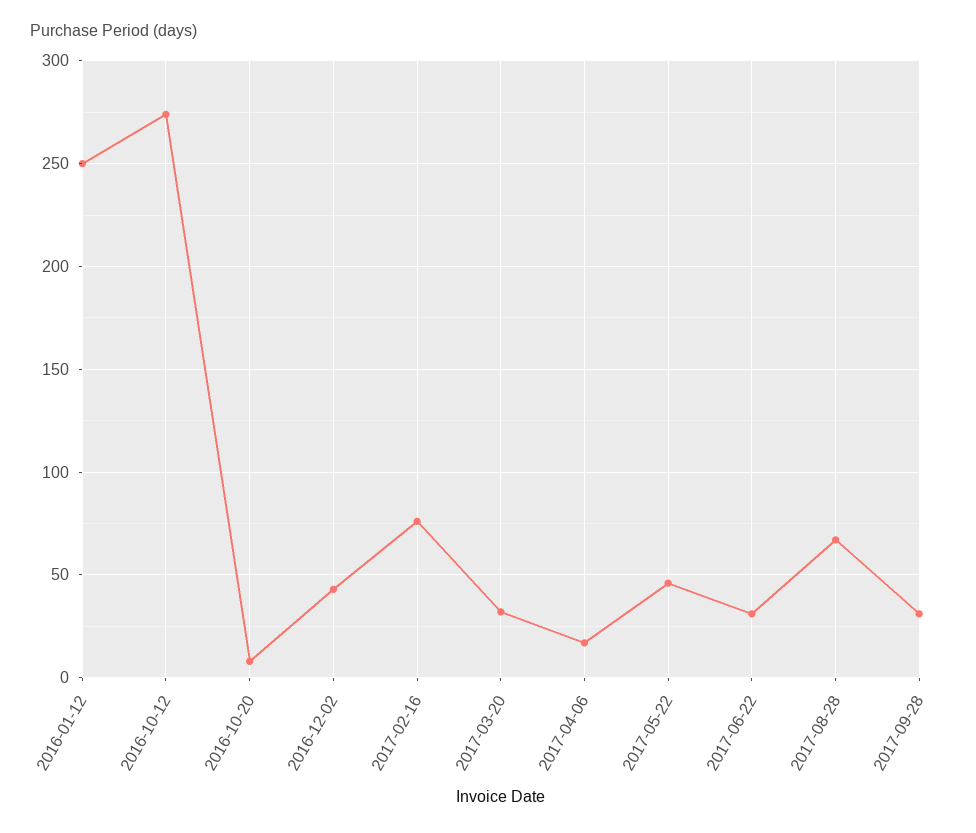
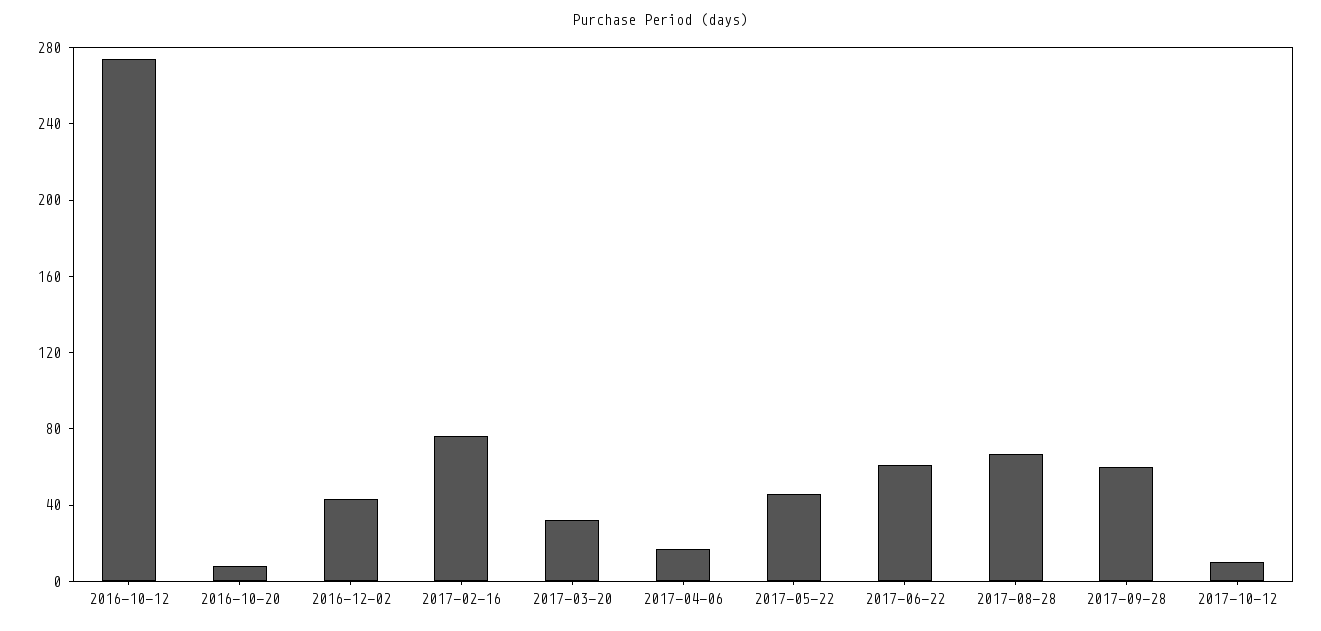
2016-01-12: 250 -> none
2017-06-22: 30 -> 60
2017-09-28: 30 -> 60
2017-10-12: none -> 10

